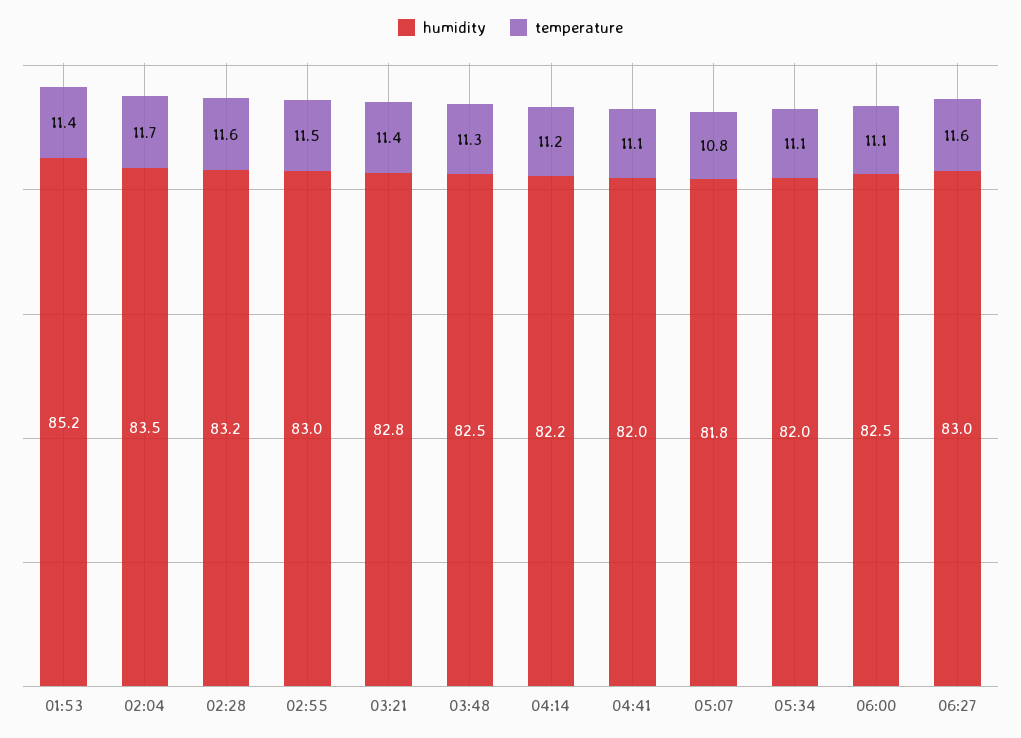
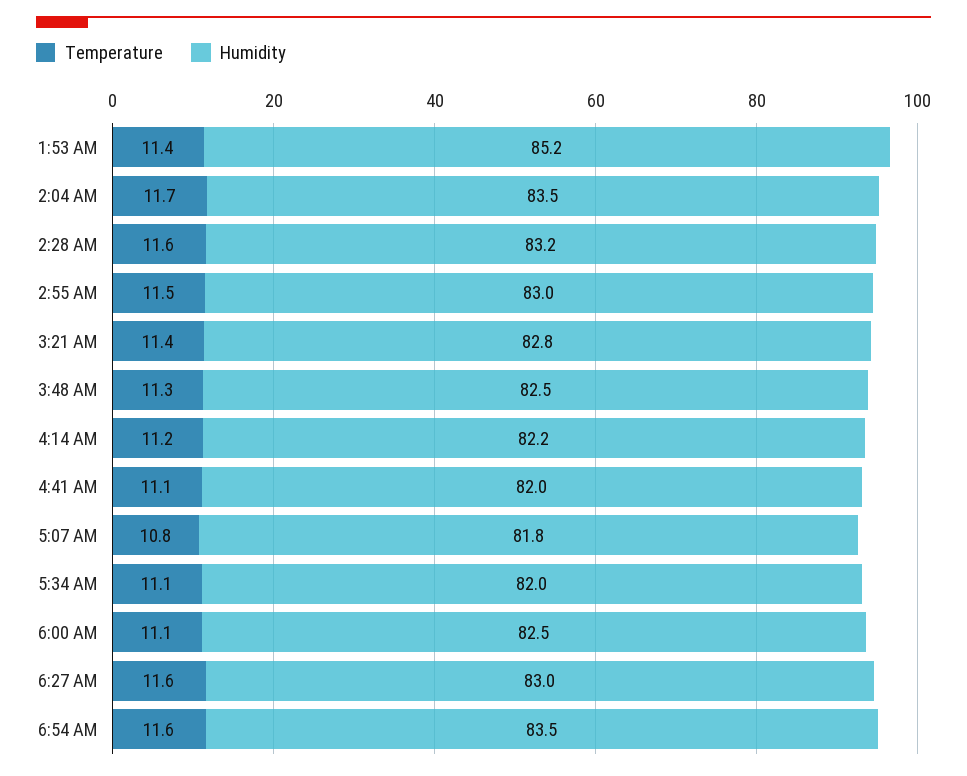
temperature, 6:54 AM: none -> 11.6
humidity, 6:54 AM: none -> 83.5

